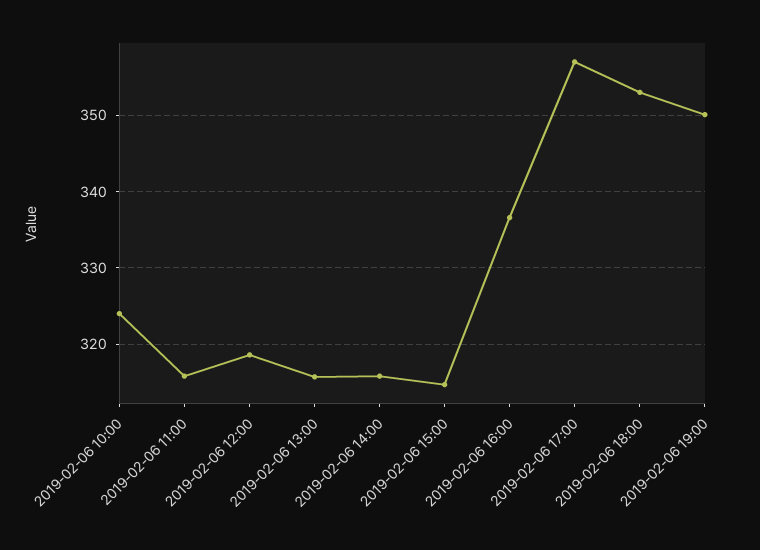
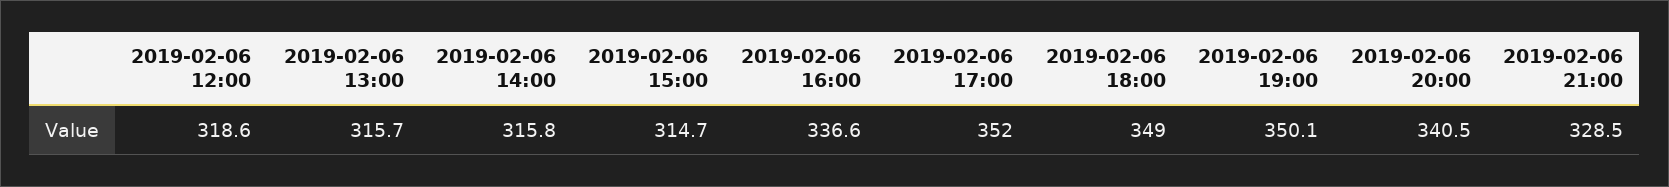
2019-02-06 10:00: 324 -> none
2019-02-06 11:00: 316 -> none
2019-02-06 17:00: 357 -> 352
2019-02-06 18:00: 353 -> 349
2019-02-06 20:00: none -> 340.5
2019-02-06 21:00: none -> 328.5

